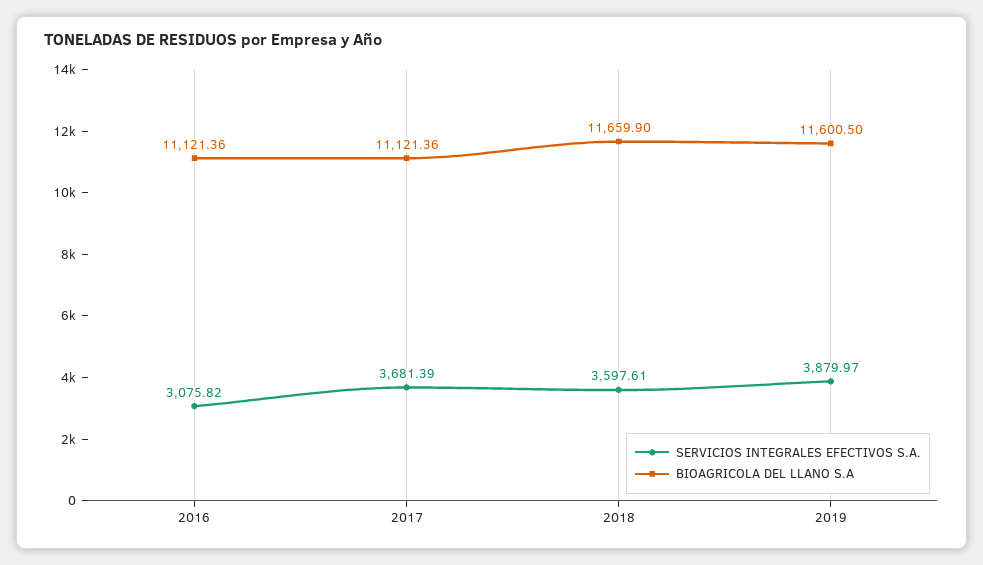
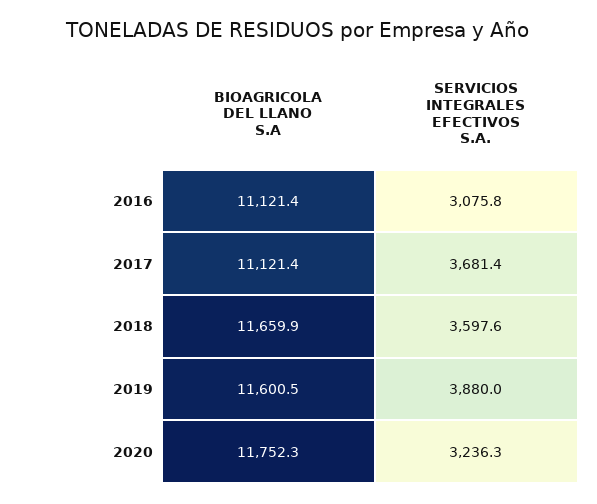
BIOAGRICOLA DEL LLANO S.A, 2020: none -> 11752.3
SERVICIOS INTEGRALES EFECTIVOS S.A., 2020: none -> 3236.3

